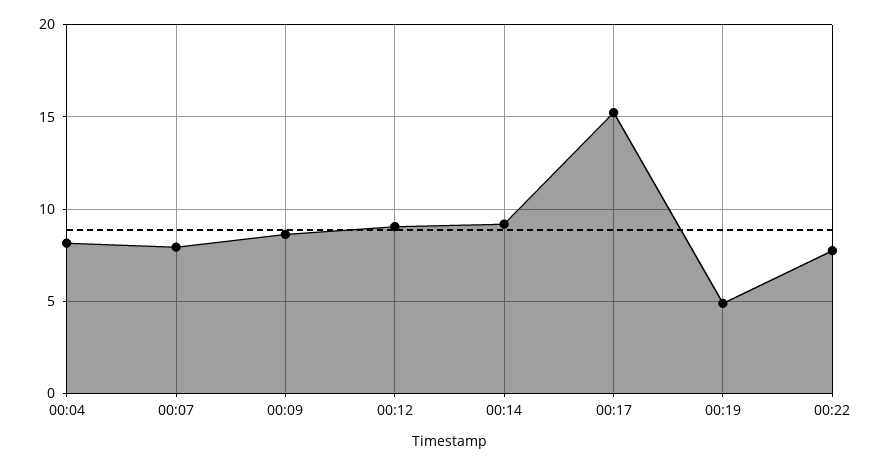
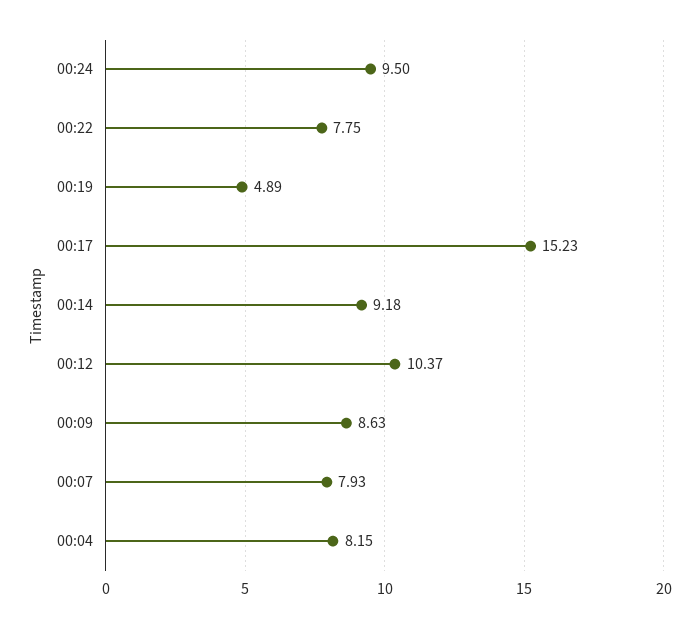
00:12: 9 -> 10.37
00:24: none -> 9.5

